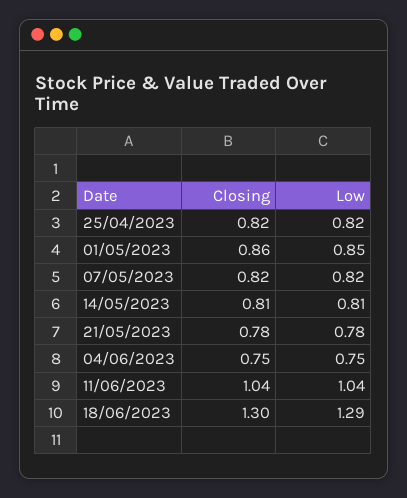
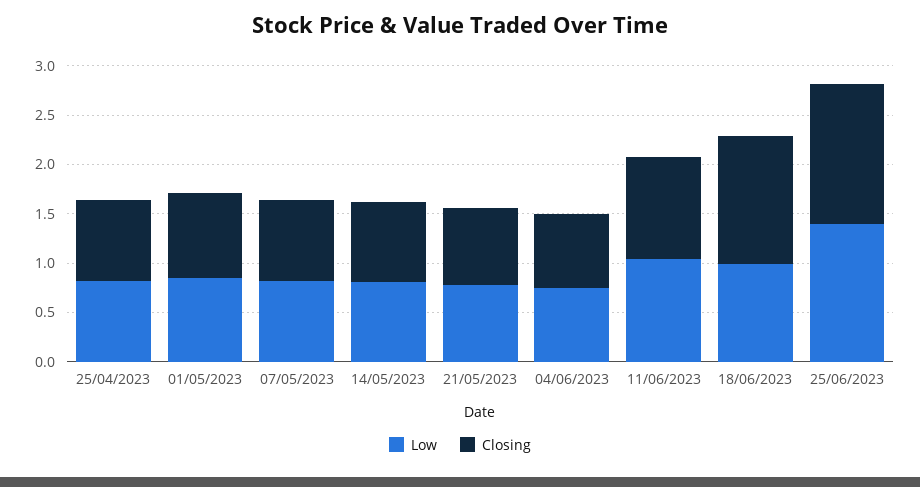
Low, 18/06/2023: 1.29 -> 1
Low, 25/06/2023: none -> 1.4
Closing, 25/06/2023: none -> 1.4

